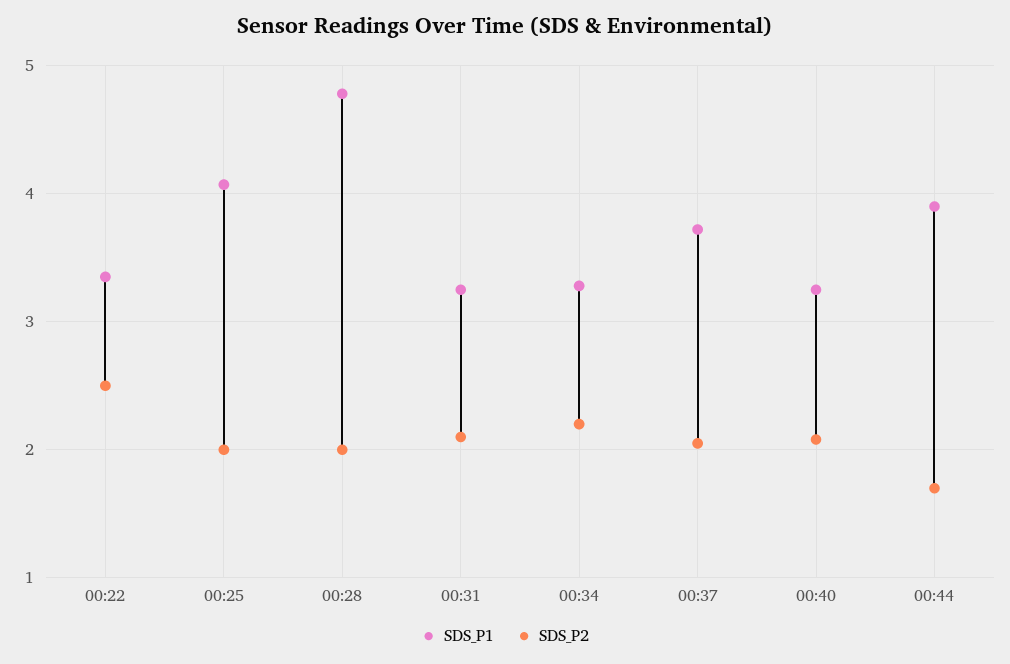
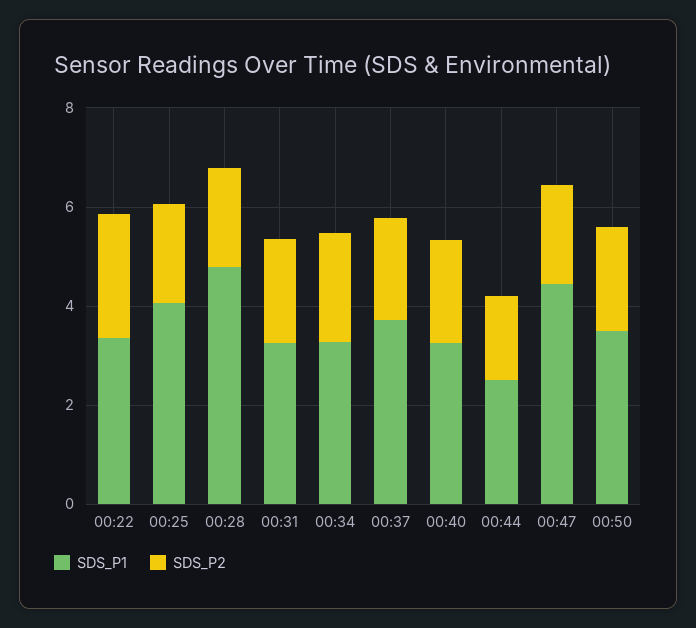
SDS_P1, 00:44: 3.9 -> 2.5
SDS_P1, 00:47: none -> 4.5
SDS_P2, 00:47: none -> 2
SDS_P1, 00:50: none -> 3.5
SDS_P2, 00:50: none -> 2

